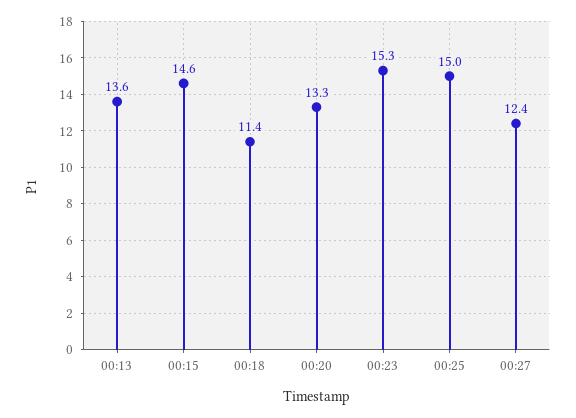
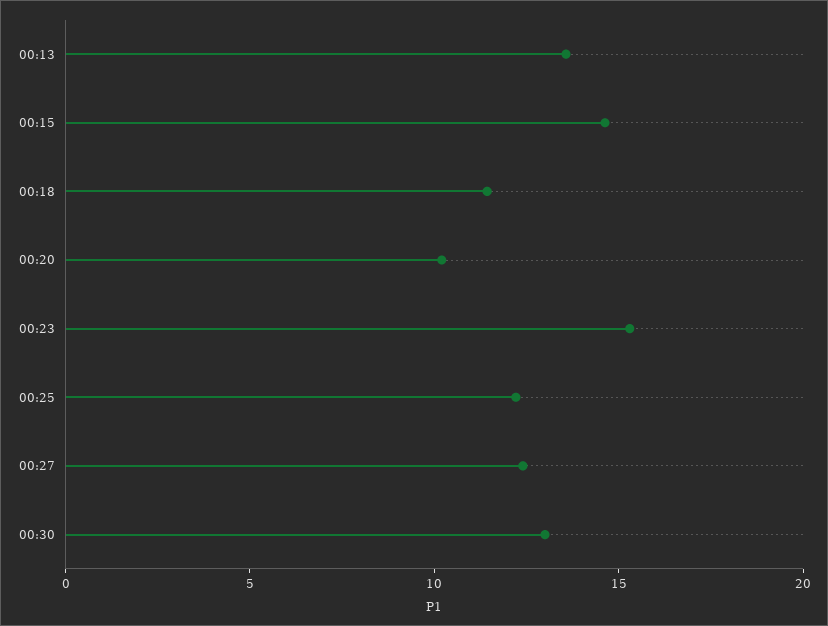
00:20: 13.3 -> 10
00:25: 15 -> 12
00:30: none -> 13

